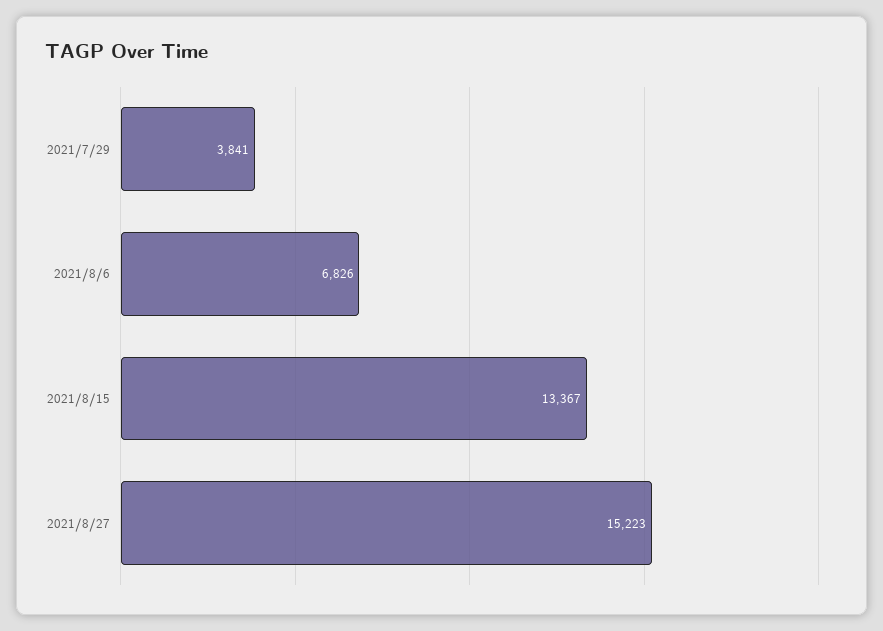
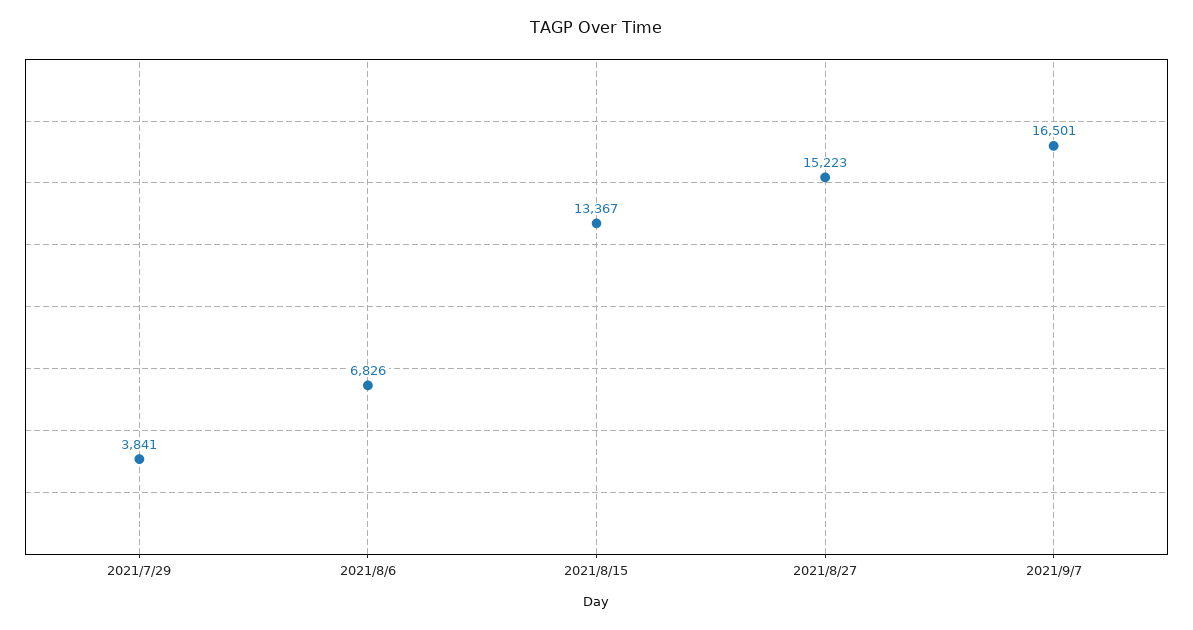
2021/9/7: none -> 16501

